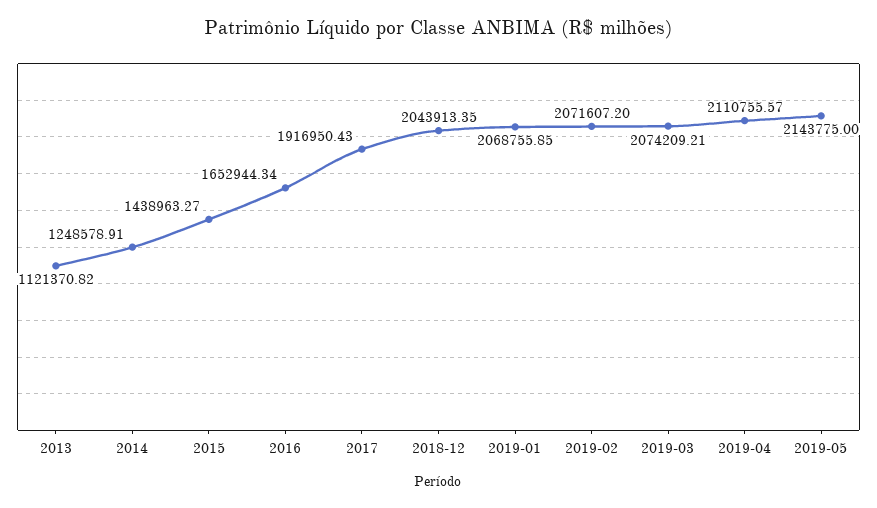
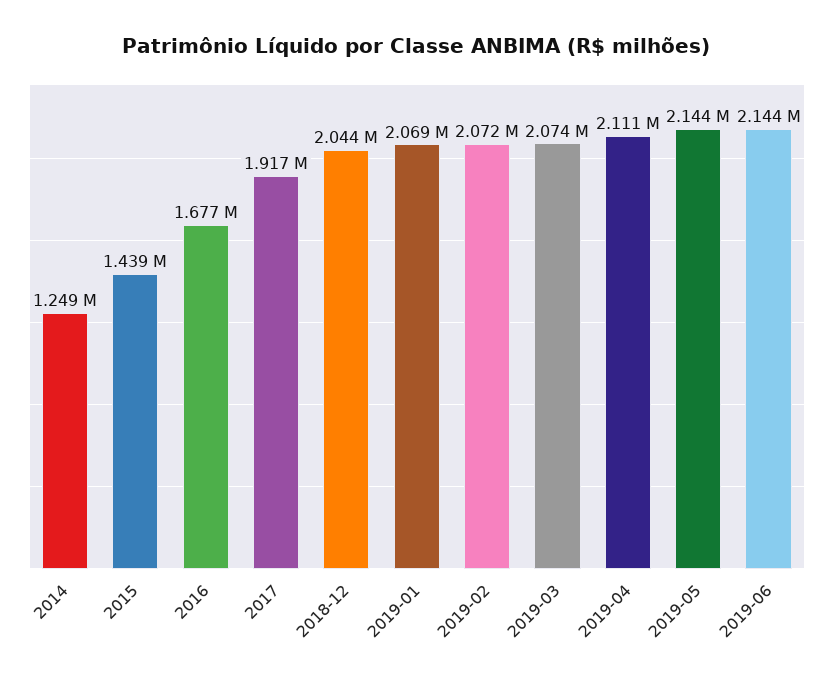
2013: 1121370.82 -> none
2016: 1652944.34 -> 1677000
2019-06: none -> 2144000

